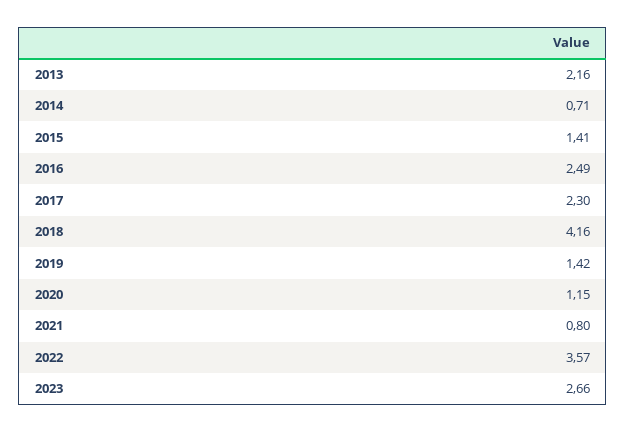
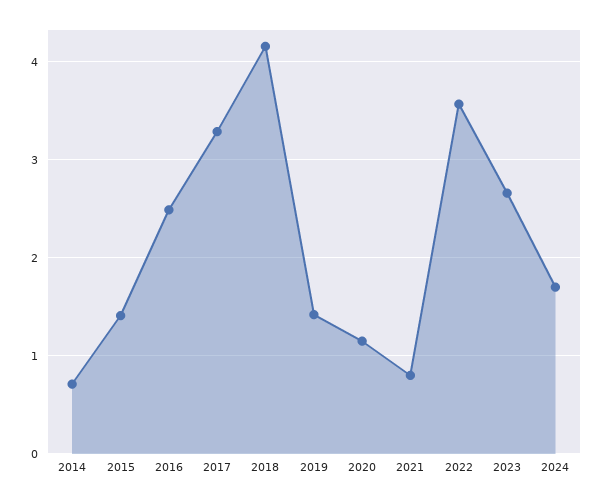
2013: 2.16 -> none
2017: 2.3 -> 3.3
2024: none -> 1.7

